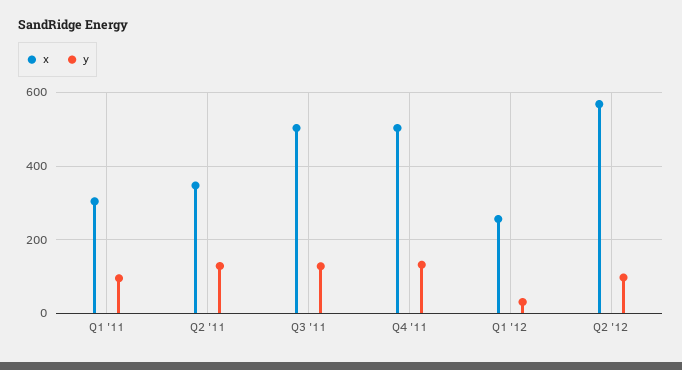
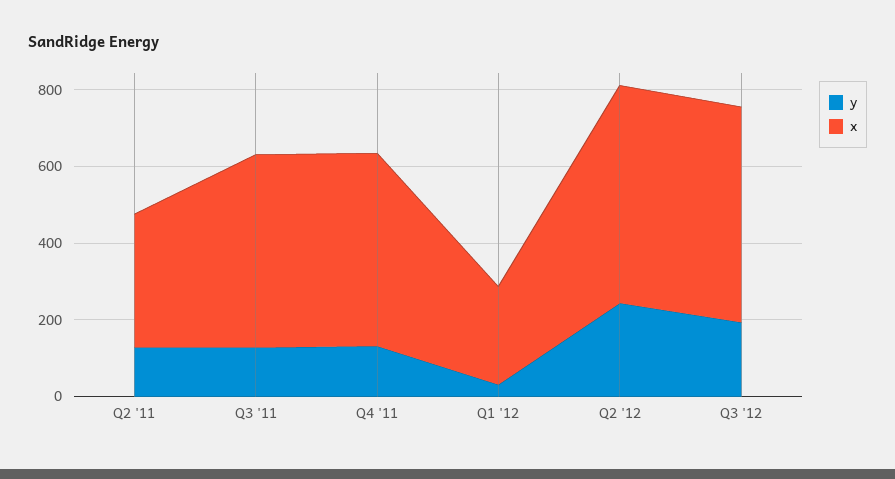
x, Q1 '11: 300 -> none
y, Q1 '11: 100 -> none
y, Q2 '12: 100 -> 250
y, Q3 '12: none -> 200
x, Q3 '12: none -> 550

